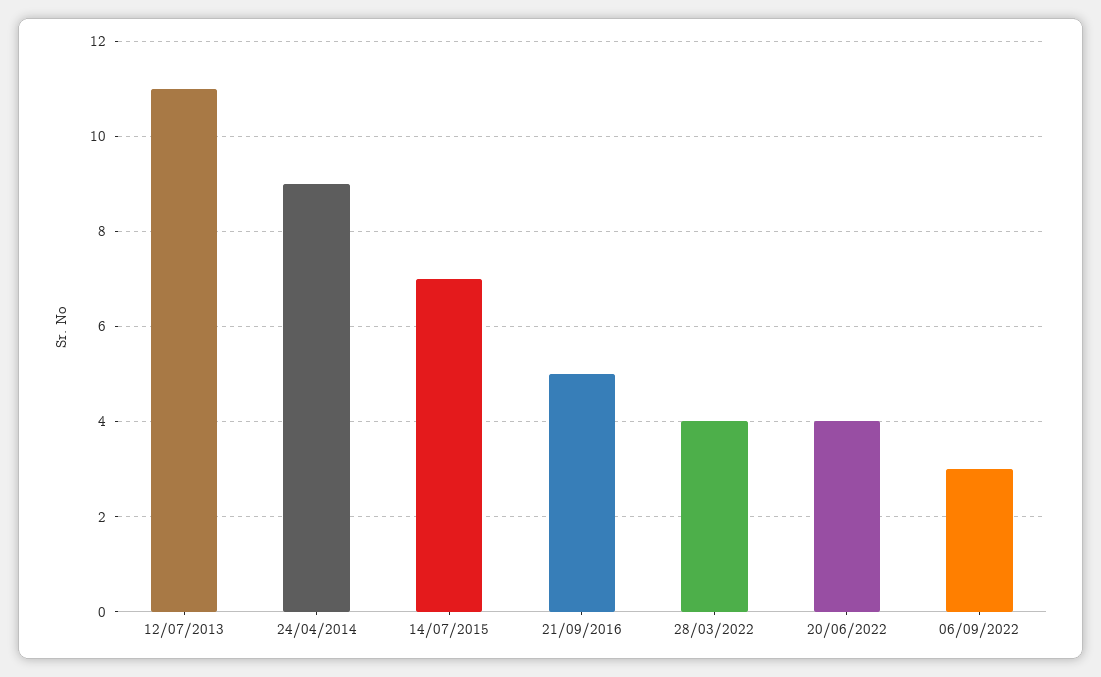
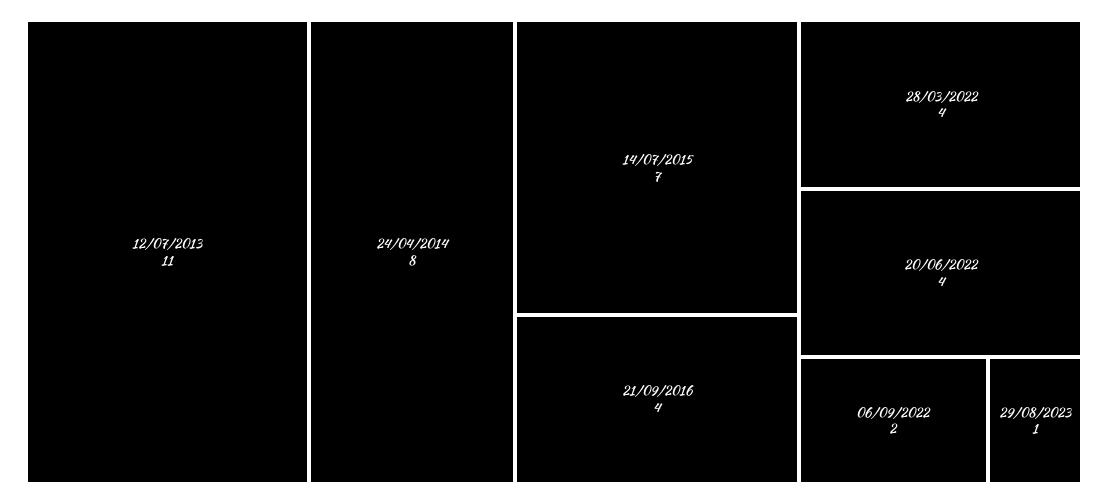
24/04/2014: 9 -> 8
21/09/2016: 5 -> 4
06/09/2022: 3 -> 2
29/08/2023: none -> 1

